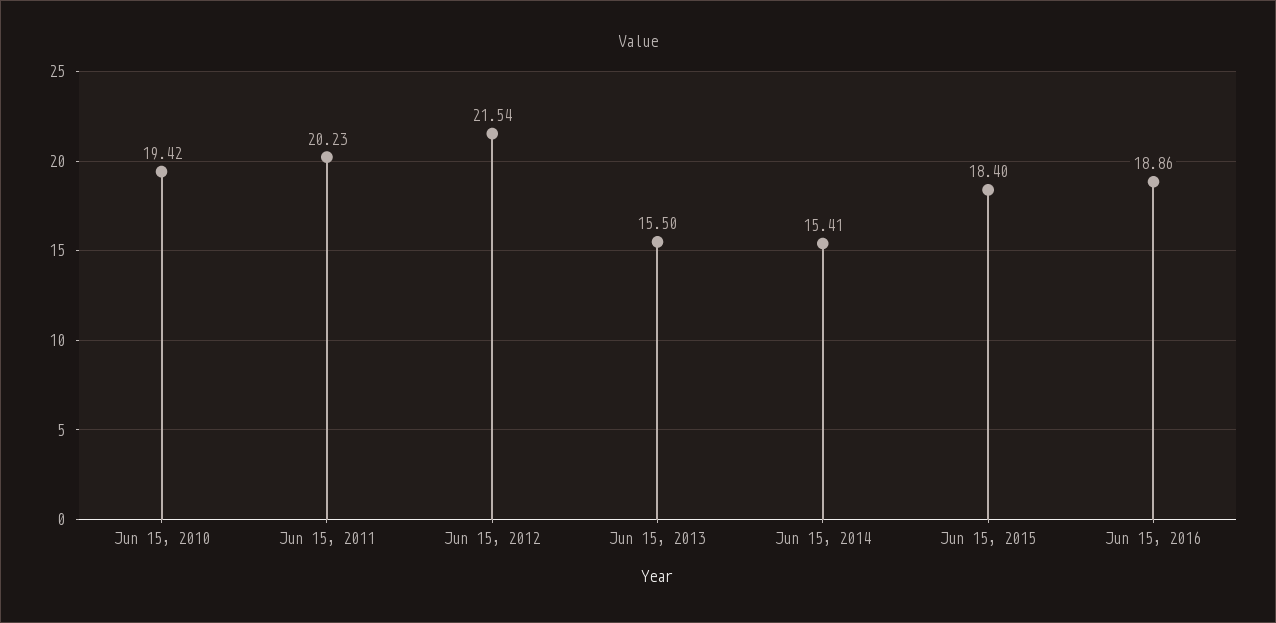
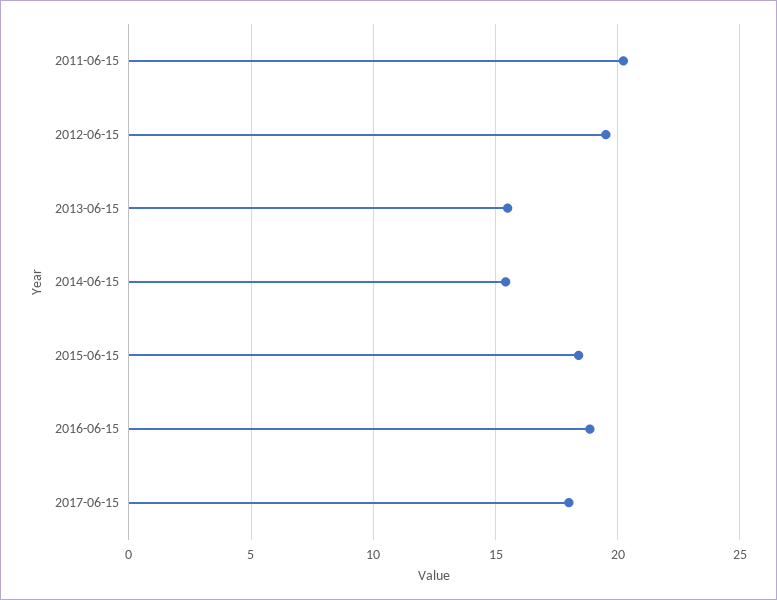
Jun 15, 2010: 19.42 -> none
Jun 15, 2012: 21.54 -> 19.5
2017-06-15: none -> 18

